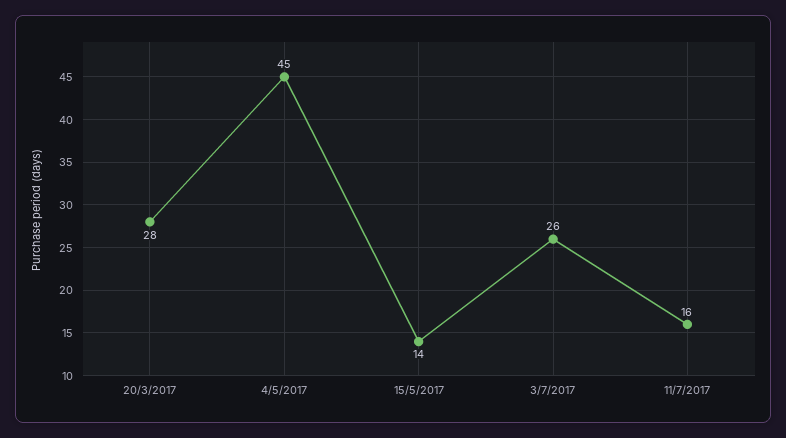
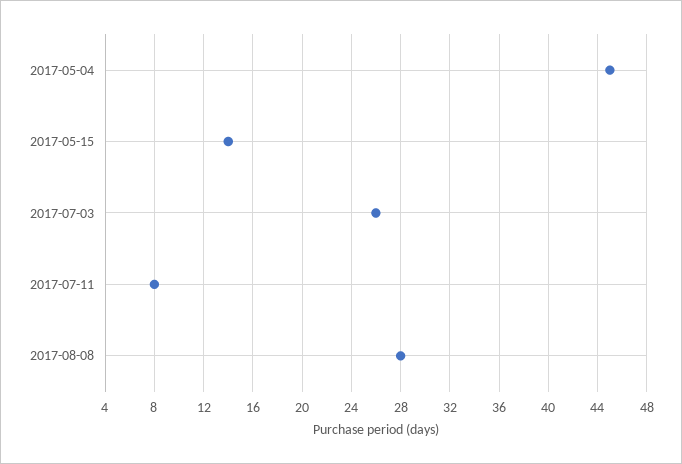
20/3/2017: 28 -> none
11/7/2017: 16 -> 8
2017-08-08: none -> 28

